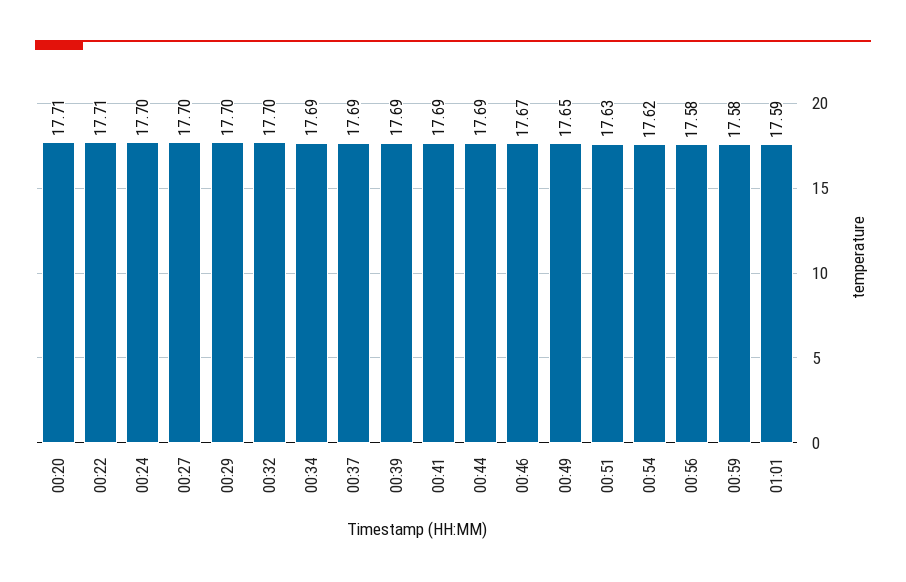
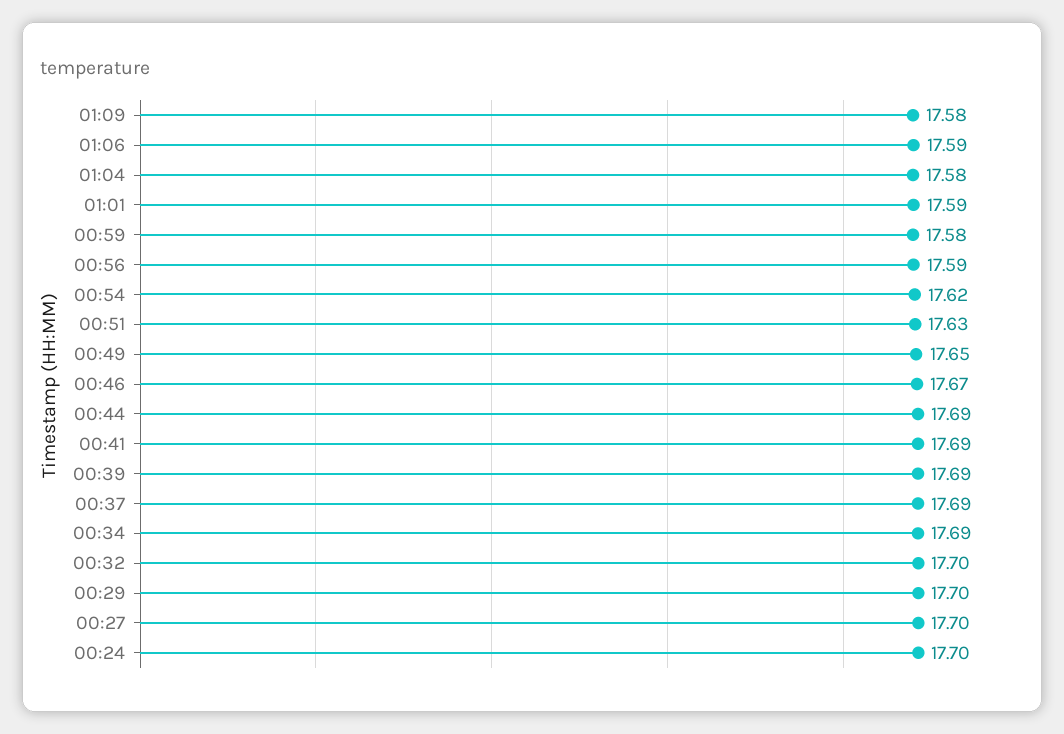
00:20: 17.71 -> none
00:22: 17.71 -> none
00:56: 17.58 -> 17.59
01:09: none -> 17.58
01:06: none -> 17.59
01:04: none -> 17.58

